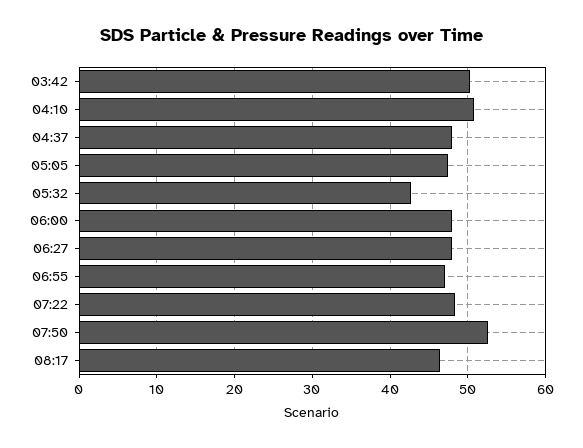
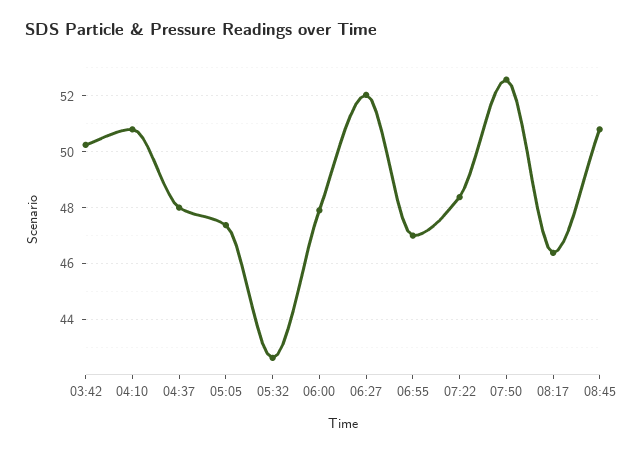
06:27: 48 -> 52
08:45: none -> 50.75

